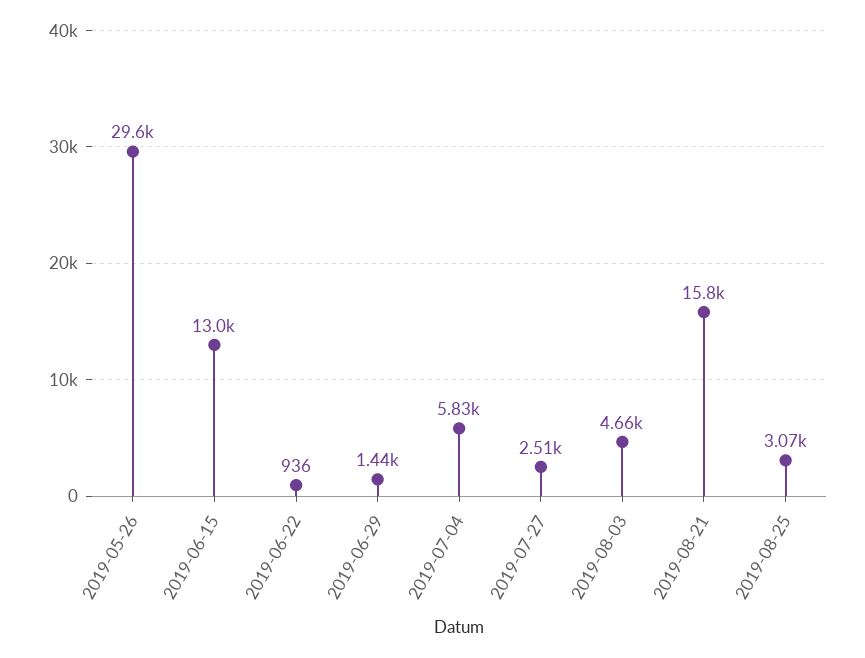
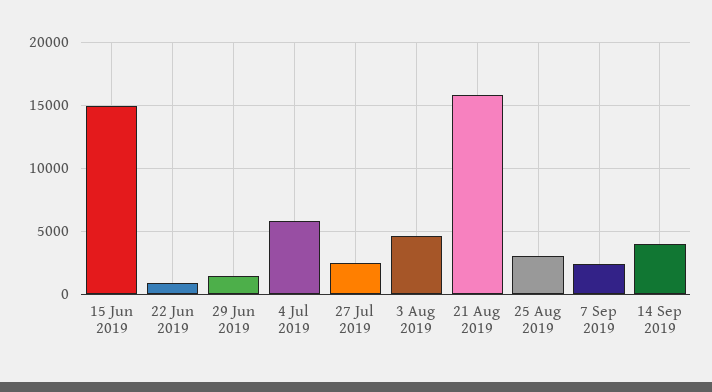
2019-05-26: 29600 -> none
2019-06-15: 13000 -> 15000
7 Sep 2019: none -> 2500
14 Sep 2019: none -> 4000

